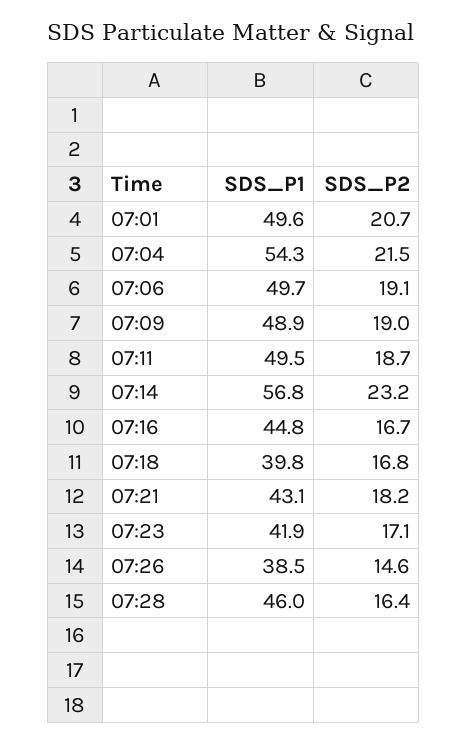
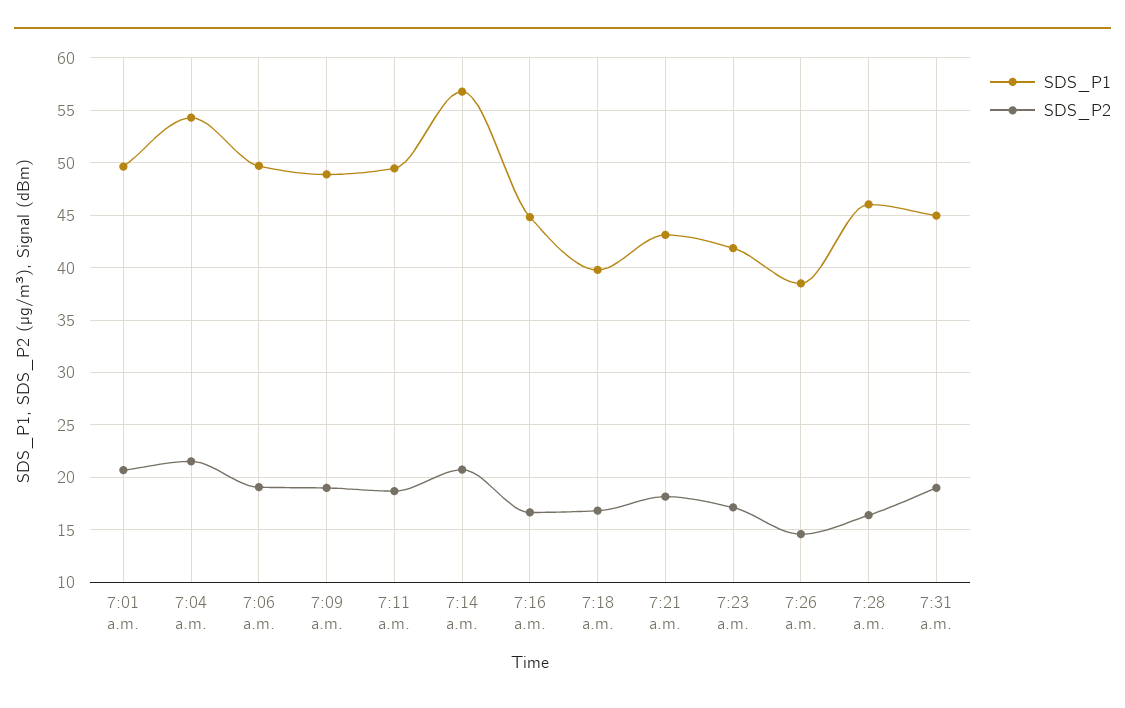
SDS_P2, 07:14: 23.2 -> 21
SDS_P1, 7:31 a.m.: none -> 45
SDS_P2, 7:31 a.m.: none -> 19

